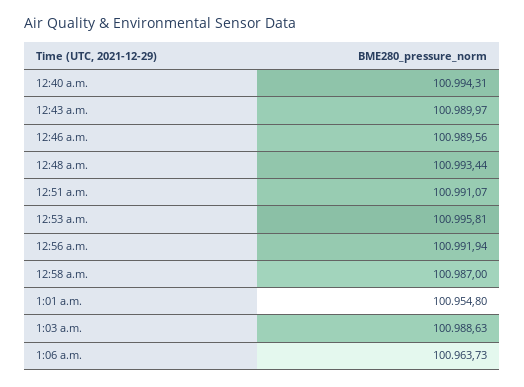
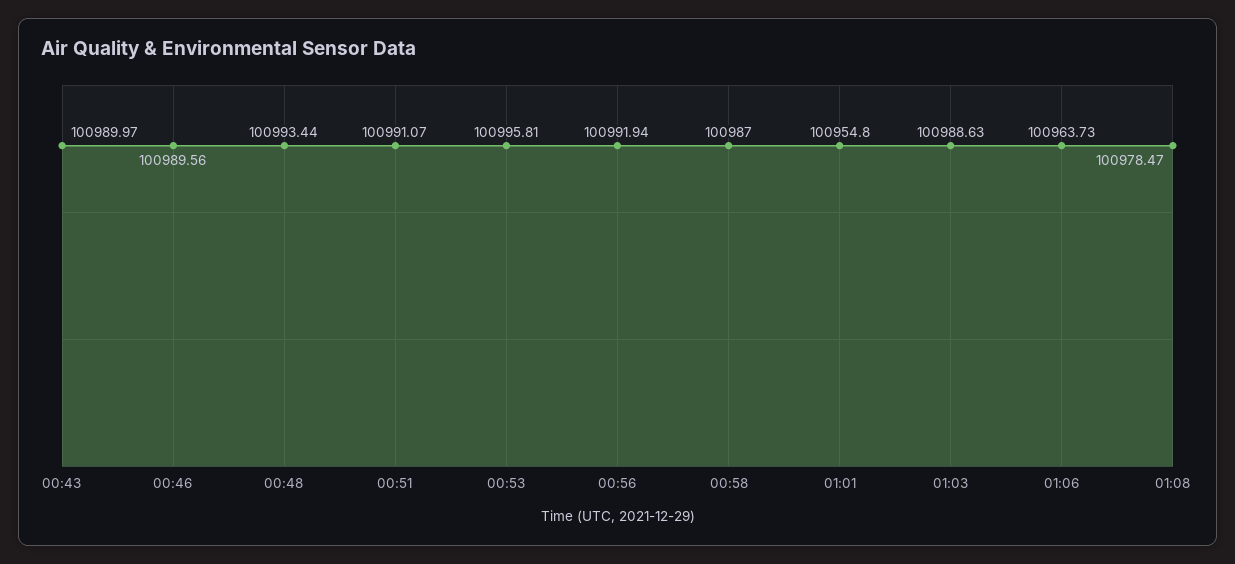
12:40 a.m.: 100994.31 -> none
01:08: none -> 100978.47

